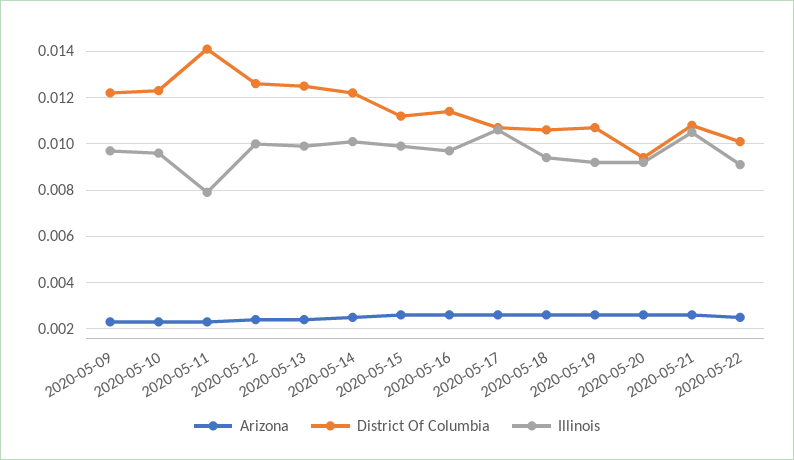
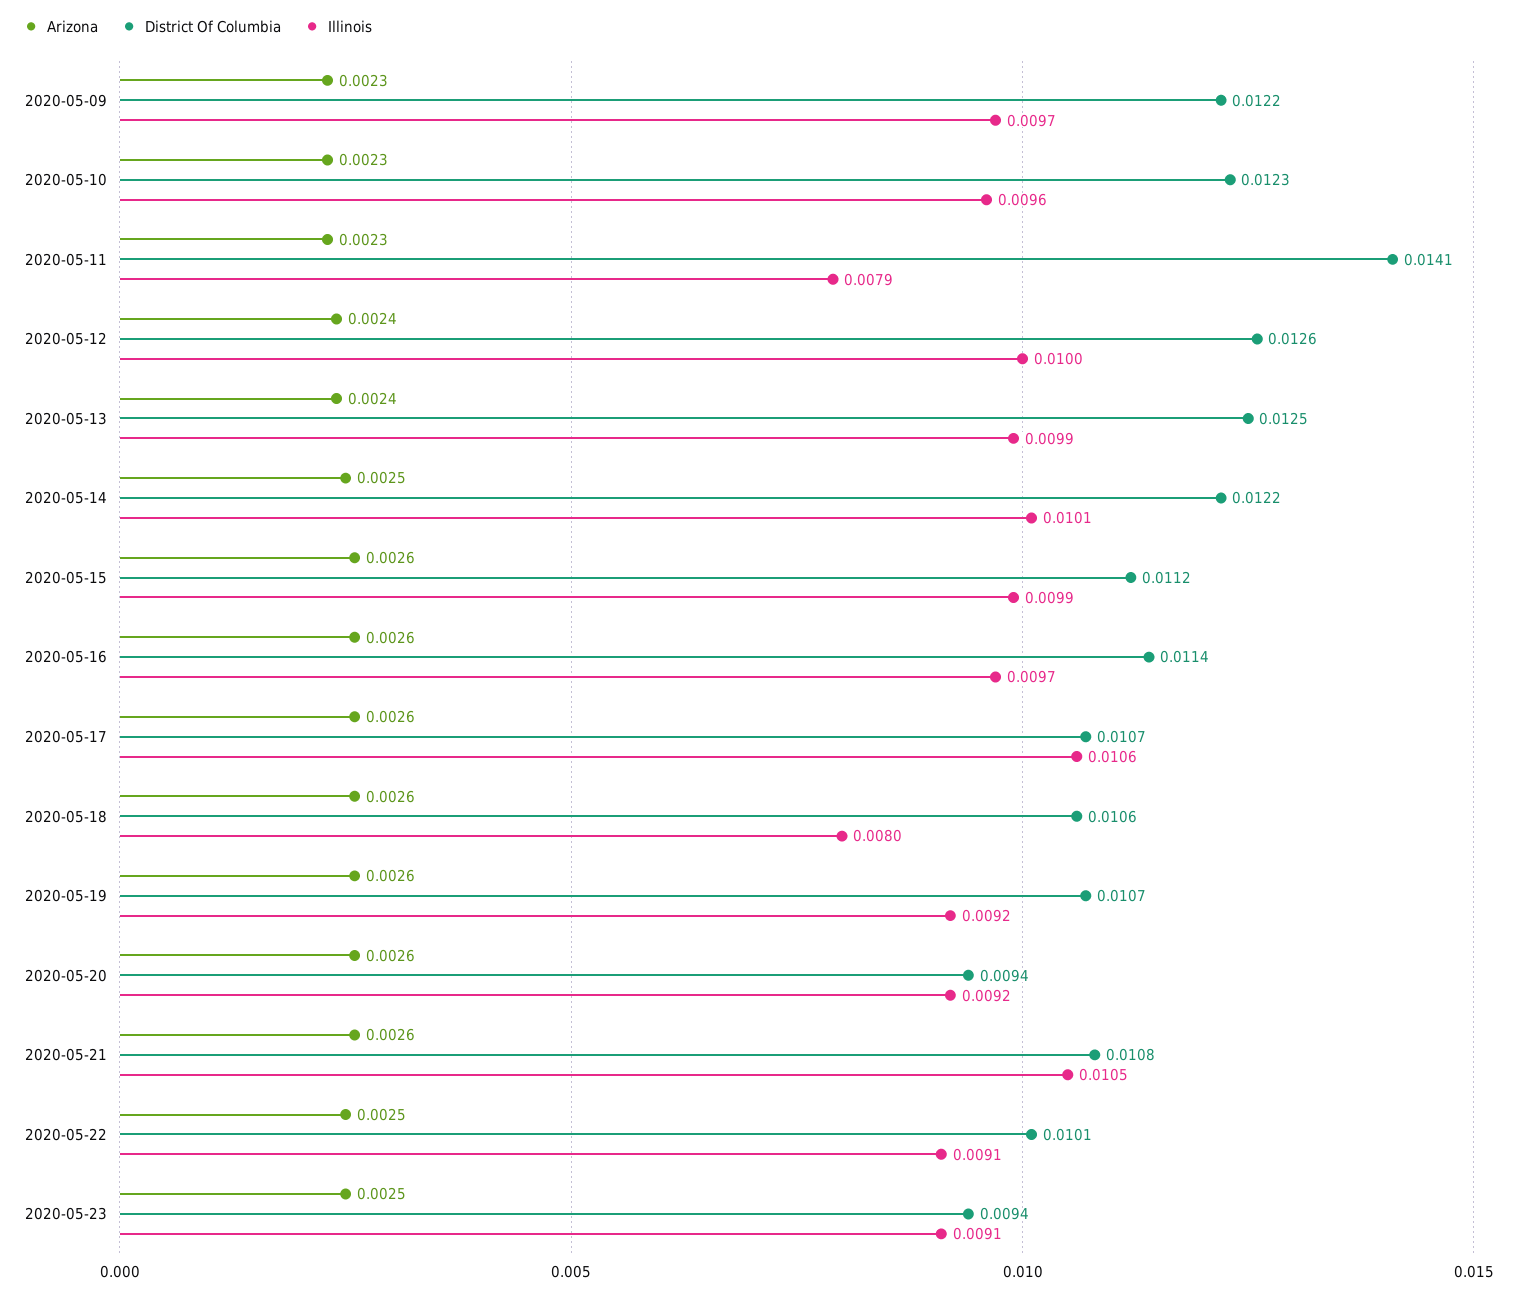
Illinois, 2020-05-18: 0.0095 -> 0.008
Arizona, 2020-05-23: none -> 0.0025
District Of Columbia, 2020-05-23: none -> 0.0094
Illinois, 2020-05-23: none -> 0.0091

